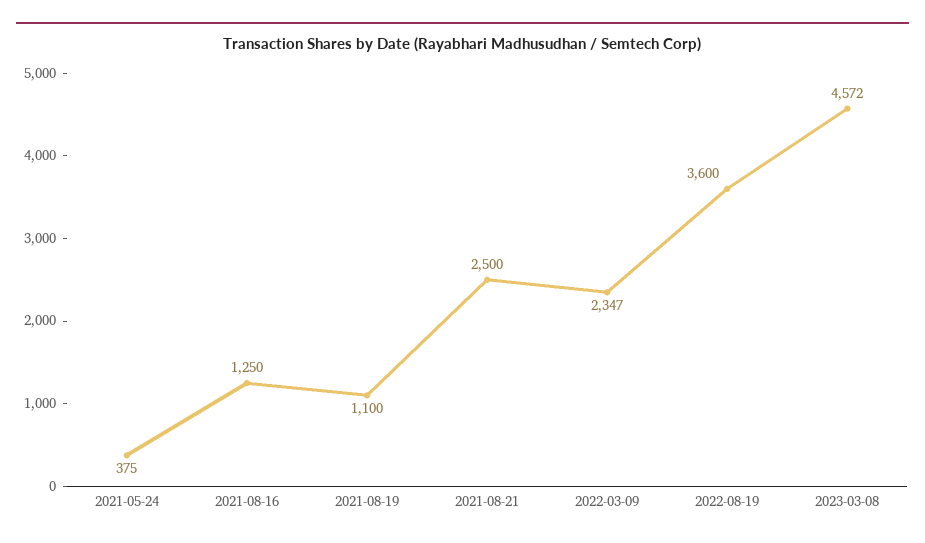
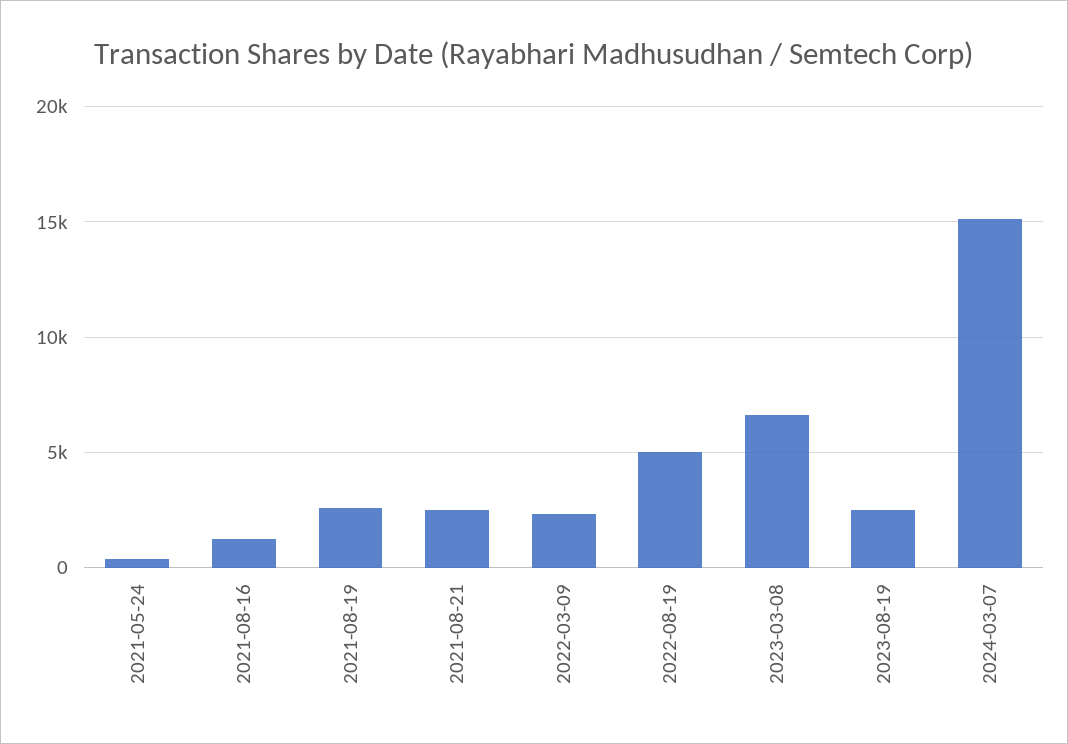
2021-08-19: 1100 -> 2500
2022-08-19: 3600 -> 5000
2023-03-08: 4572 -> 6500
2023-08-19: none -> 2500
2024-03-07: none -> 15000

